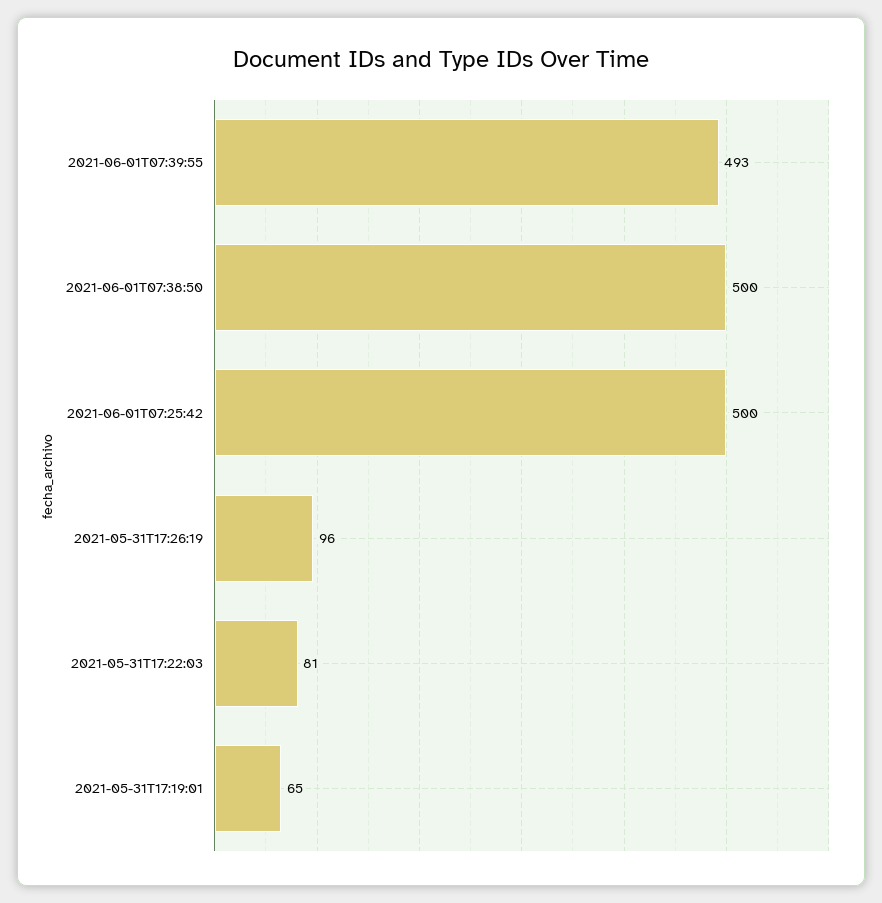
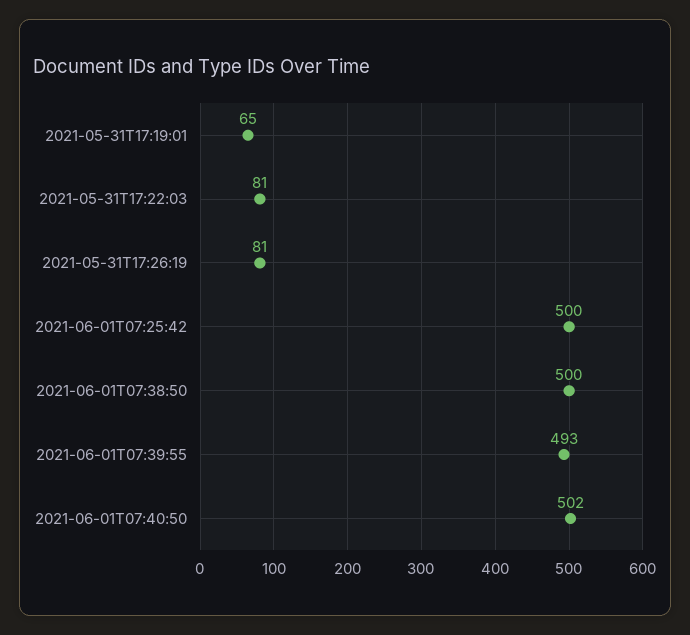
2021-05-31T17:26:19: 96 -> 81
2021-06-01T07:40:50: none -> 502

